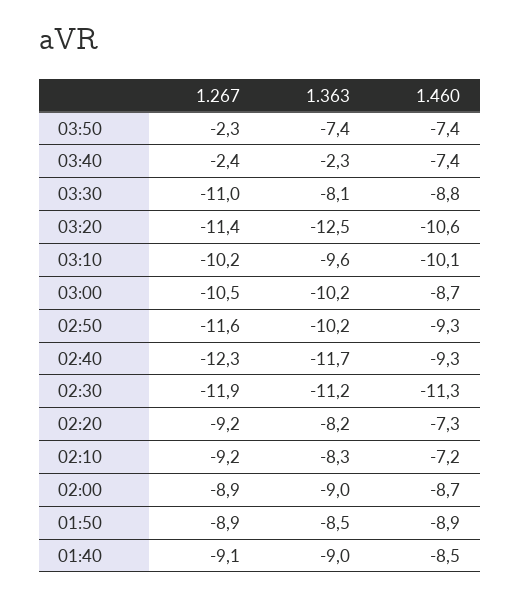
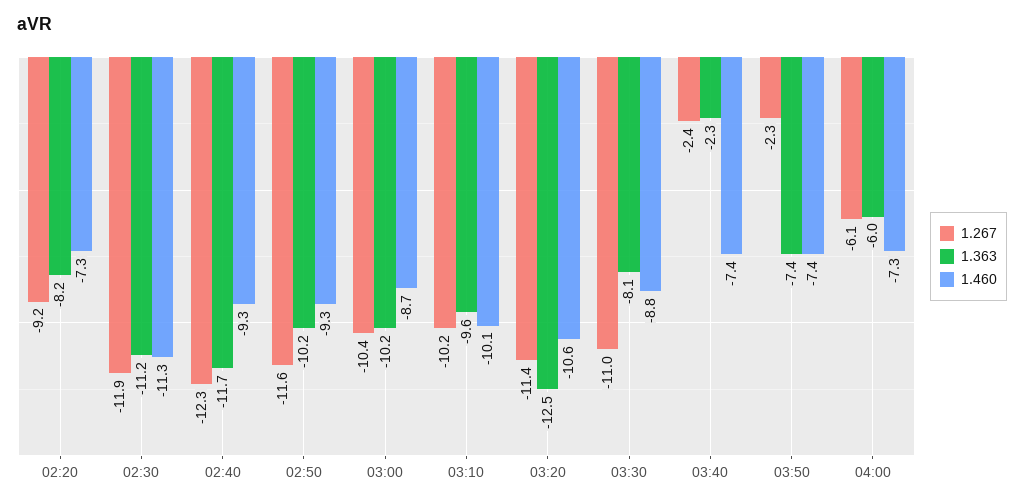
1.267, 03:00: -10.5 -> -10.4
1.267, 02:10: -9.2 -> none
1.363, 02:10: -8.3 -> none
1.460, 02:10: -7.2 -> none
1.267, 02:00: -8.9 -> none
1.363, 02:00: -9 -> none
1.460, 02:00: -8.7 -> none
1.267, 01:50: -8.9 -> none
1.363, 01:50: -8.5 -> none
1.460, 01:50: -8.9 -> none
1.267, 01:40: -9.1 -> none
1.363, 01:40: -9 -> none
1.460, 01:40: -8.5 -> none
1.267, 04:00: none -> -6.1
1.363, 04:00: none -> -6
1.460, 04:00: none -> -7.3

